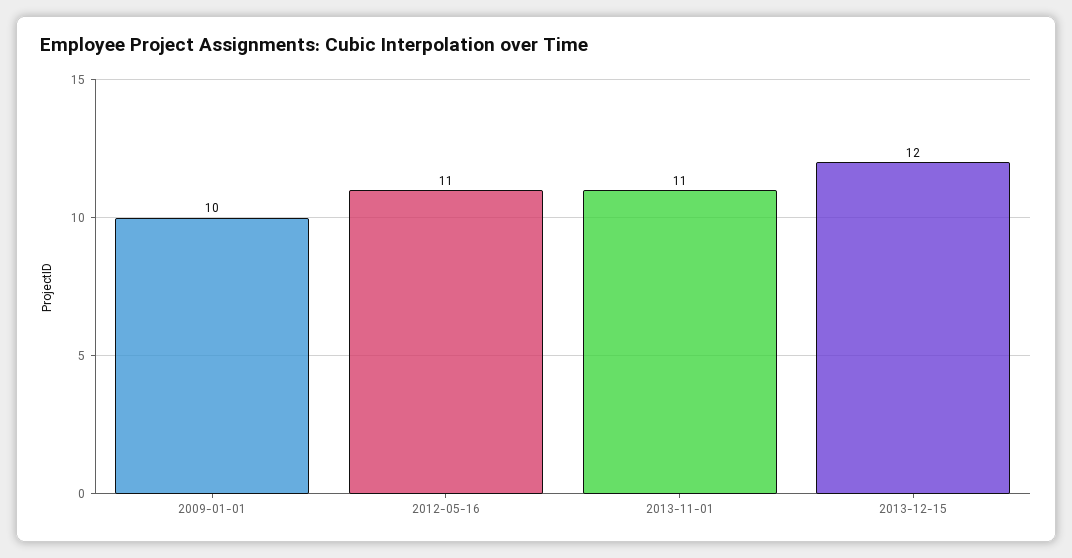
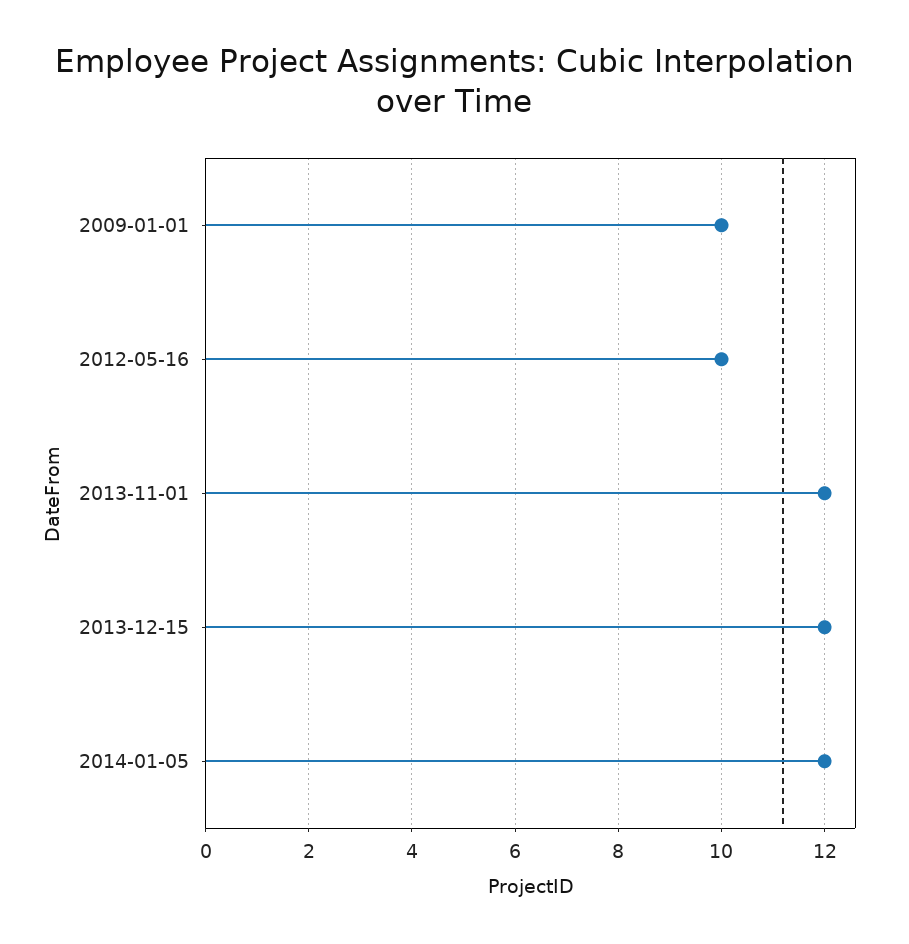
2012-05-16: 11 -> 10
2013-11-01: 11 -> 12
2014-01-05: none -> 12

